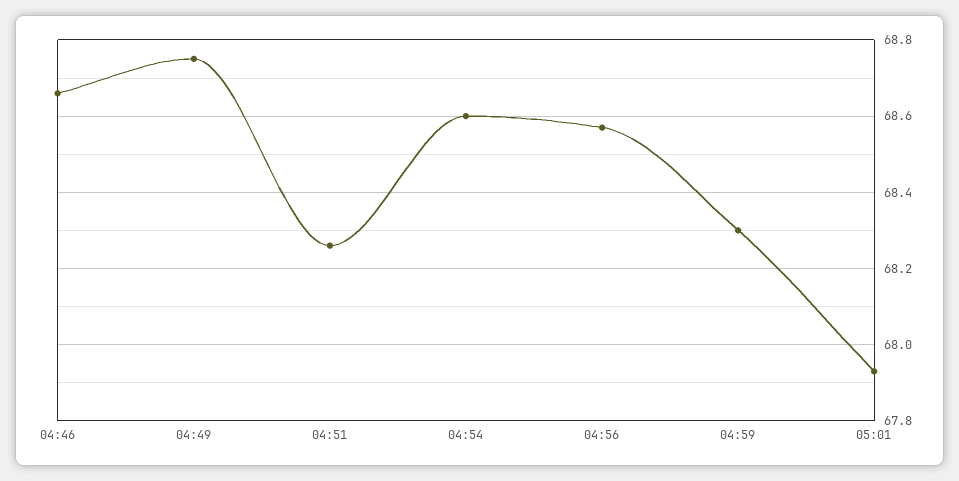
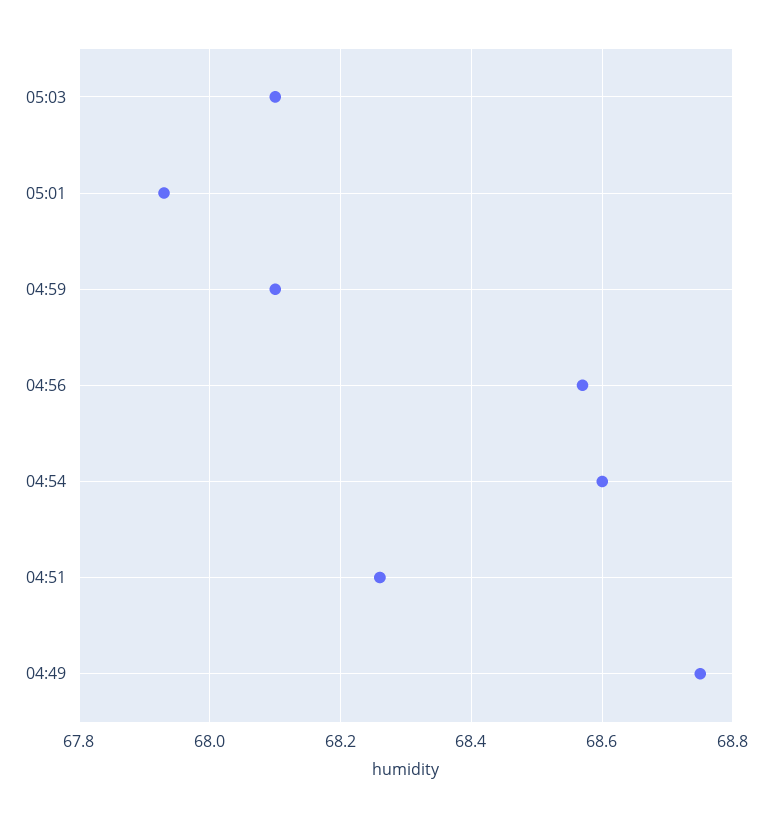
04:46: 68.65 -> none
04:59: 68.3 -> 68.1
05:03: none -> 68.1

